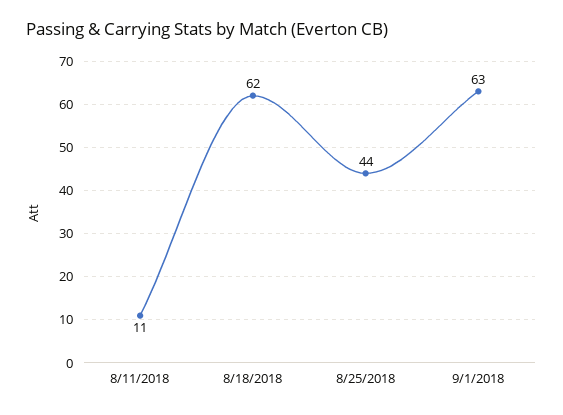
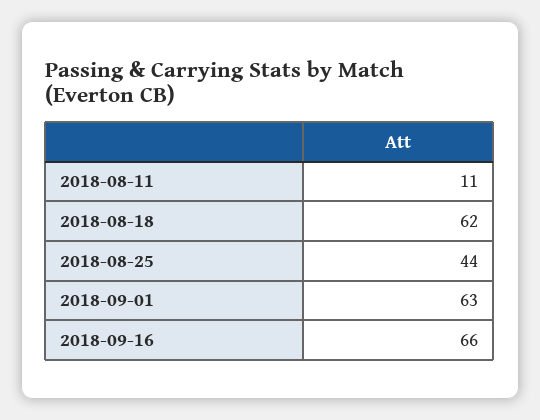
2018-09-16: none -> 66

